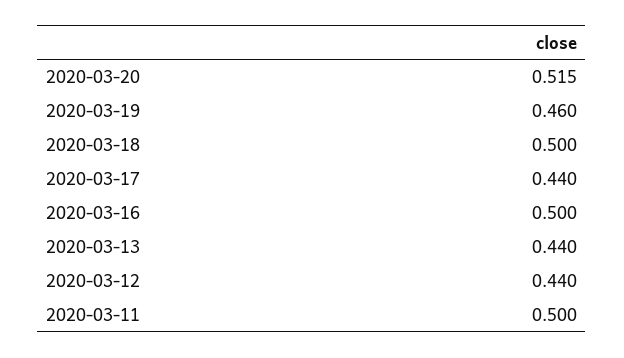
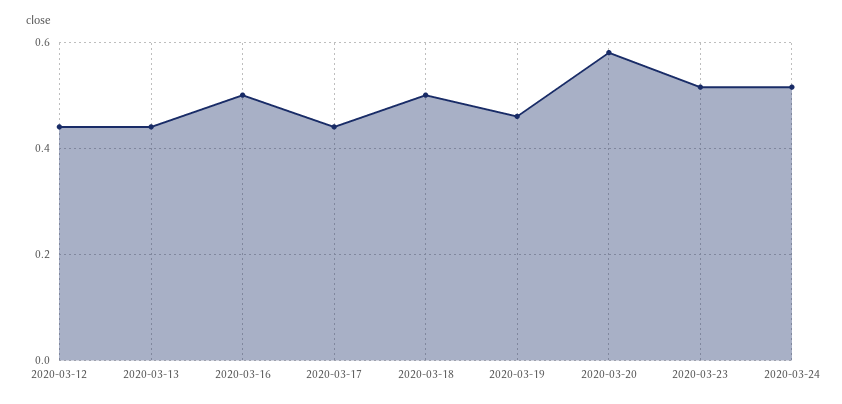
2020-03-20: 0.515 -> 0.58
2020-03-11: 0.5 -> none
2020-03-23: none -> 0.52
2020-03-24: none -> 0.52

